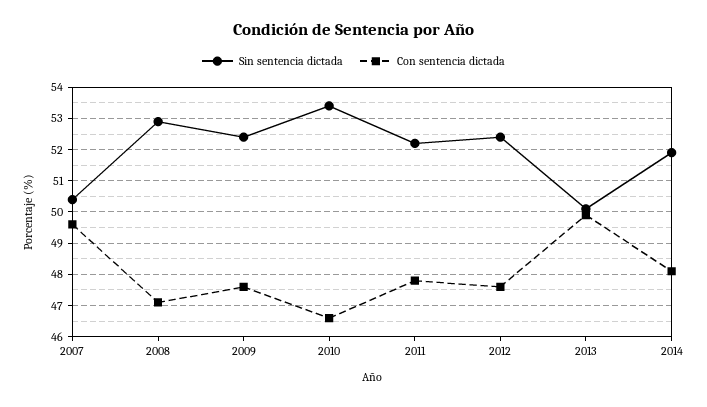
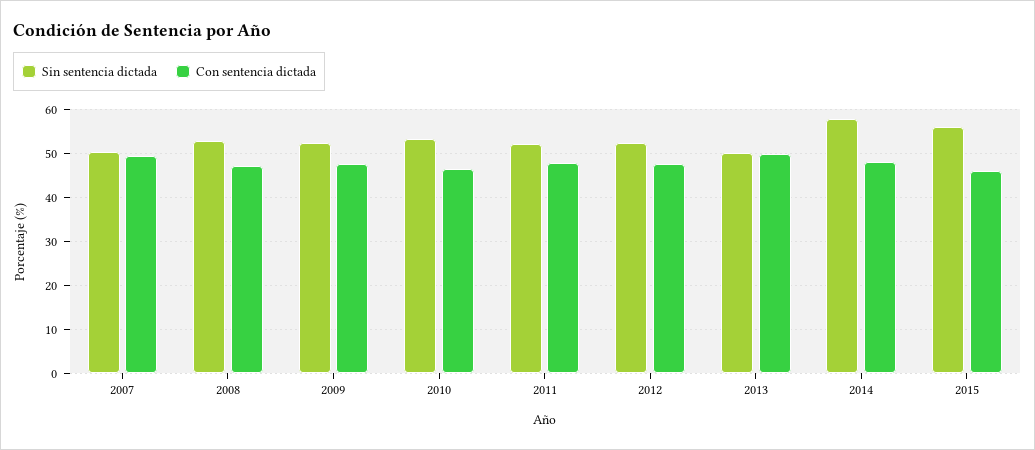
Sin sentencia dictada, 2014: 52 -> 58
Sin sentencia dictada, 2015: none -> 56
Con sentencia dictada, 2015: none -> 46

